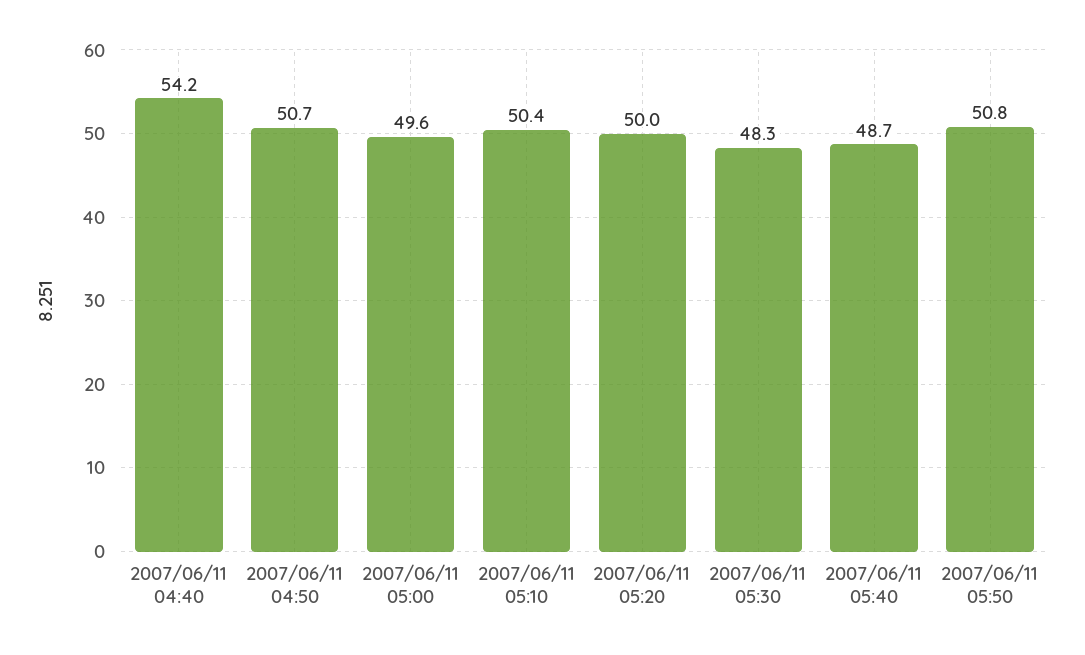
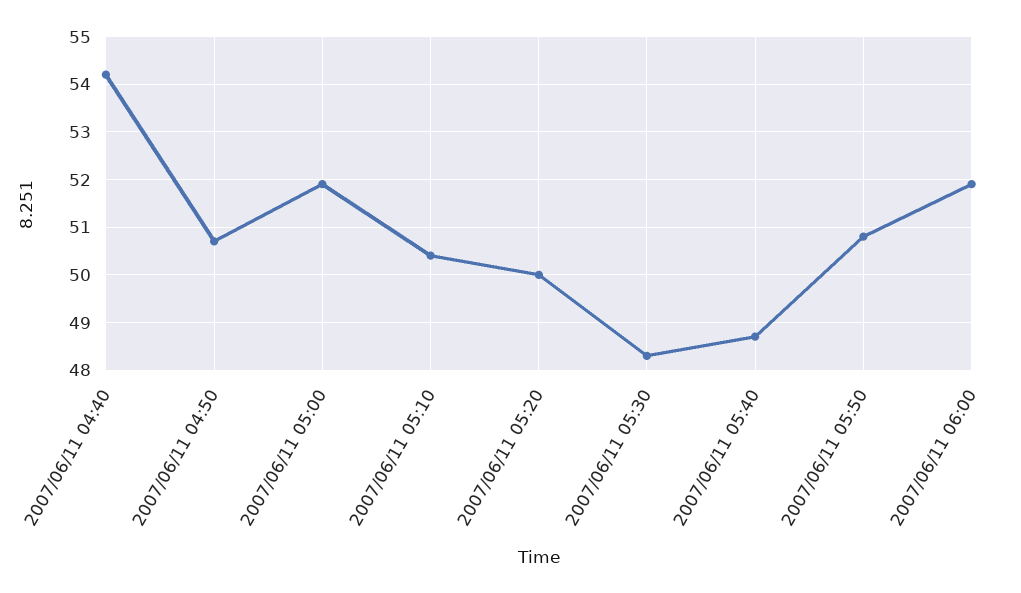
2007/06/11 05:00: 49.6 -> 52
2007/06/11 06:00: none -> 52

